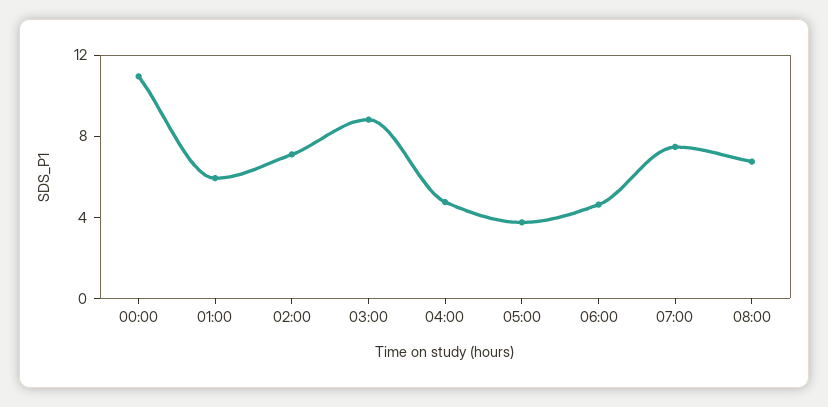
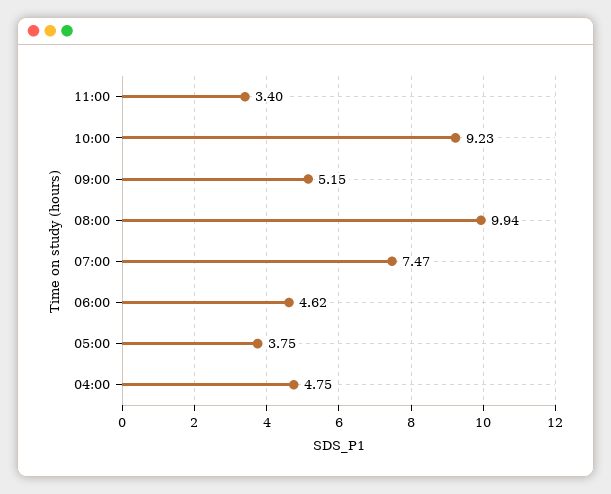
00:00: 11 -> none
01:00: 6 -> none
02:00: 7 -> none
03:00: 9 -> none
08:00: 7 -> 9.94
11:00: none -> 3.4
10:00: none -> 9.23
09:00: none -> 5.15

